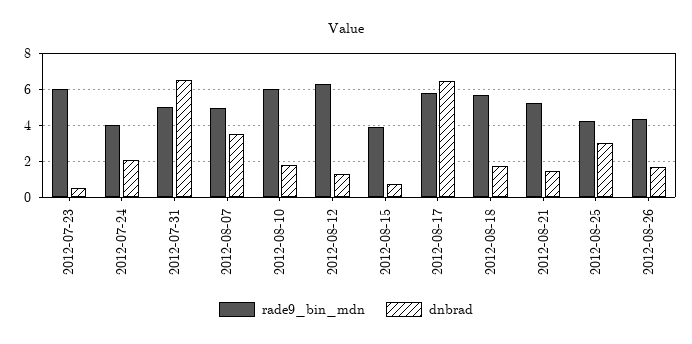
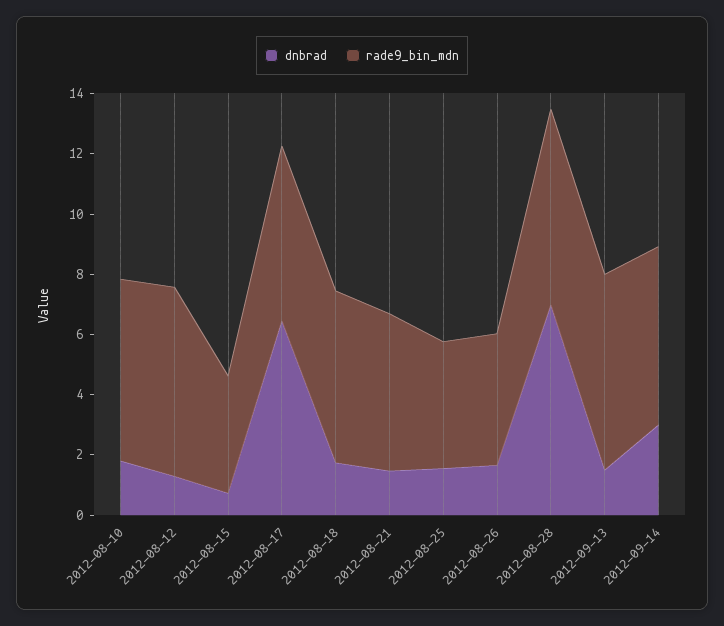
rade9_bin_mdn, 2012-07-23: 6 -> none
dnbrad, 2012-07-23: 0.5 -> none
rade9_bin_mdn, 2012-07-24: 4 -> none
dnbrad, 2012-07-24: 2 -> none
rade9_bin_mdn, 2012-07-31: 5 -> none
dnbrad, 2012-07-31: 6.5 -> none
rade9_bin_mdn, 2012-08-07: 5 -> none
dnbrad, 2012-08-07: 3.5 -> none
dnbrad, 2012-08-25: 3 -> 1.5
dnbrad, 2012-08-28: none -> 7
rade9_bin_mdn, 2012-08-28: none -> 6.5
dnbrad, 2012-09-13: none -> 1.5
rade9_bin_mdn, 2012-09-13: none -> 6.5
dnbrad, 2012-09-14: none -> 3
rade9_bin_mdn, 2012-09-14: none -> 6

